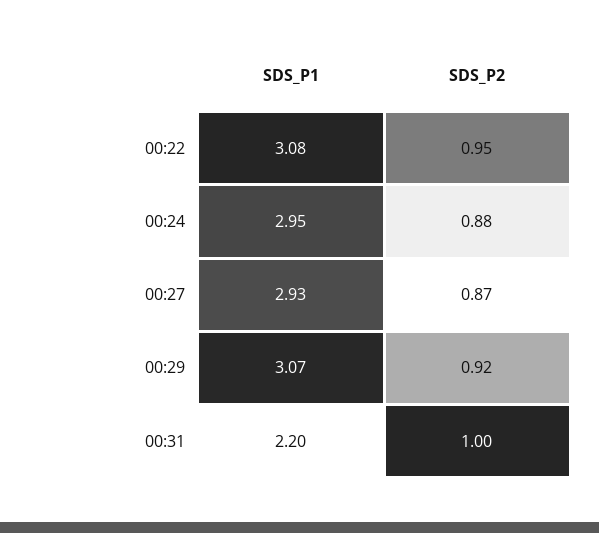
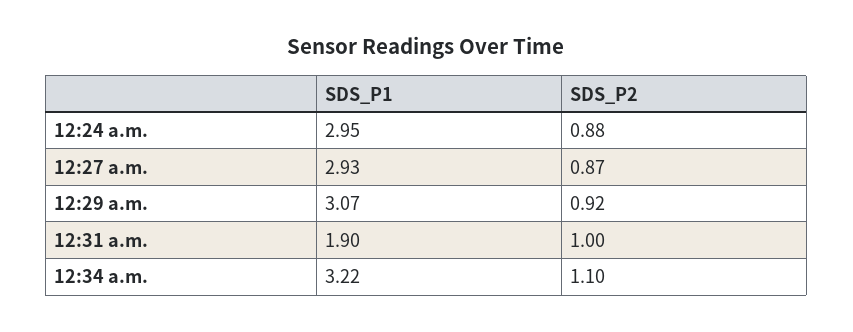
SDS_P1, 00:22: 3.08 -> none
SDS_P2, 00:22: 0.95 -> none
SDS_P1, 00:31: 2.2 -> 1.9
SDS_P1, 12:34 a.m.: none -> 3.22
SDS_P2, 12:34 a.m.: none -> 1.1

